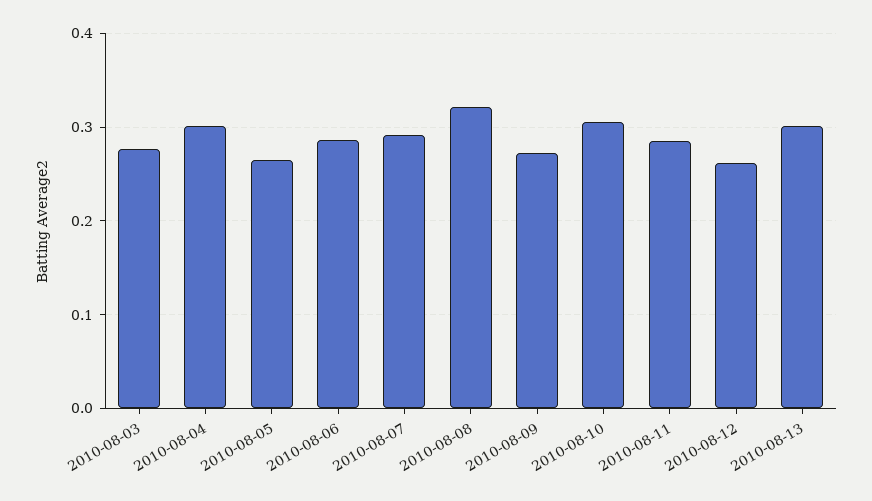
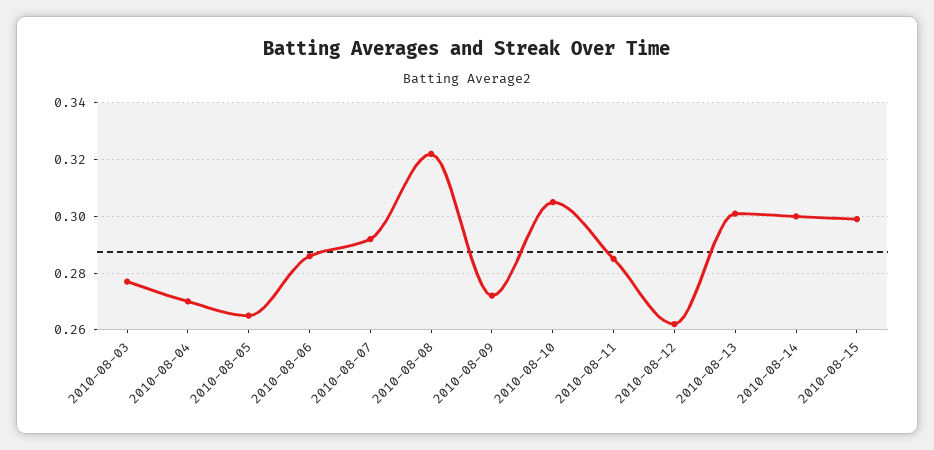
2010-08-04: 0.3 -> 0.27
2010-08-14: none -> 0.3
2010-08-15: none -> 0.3

